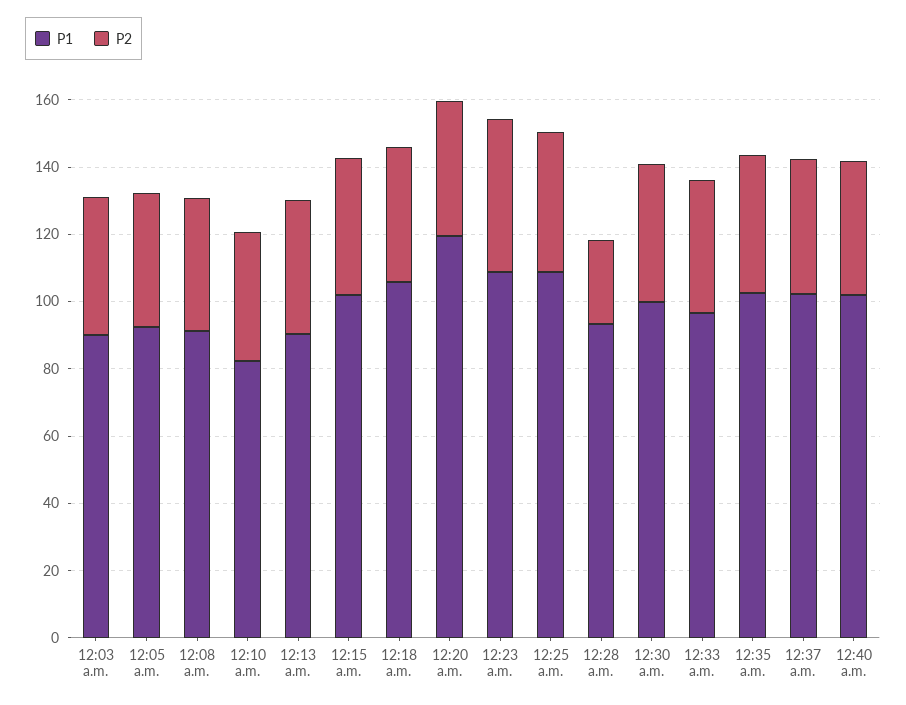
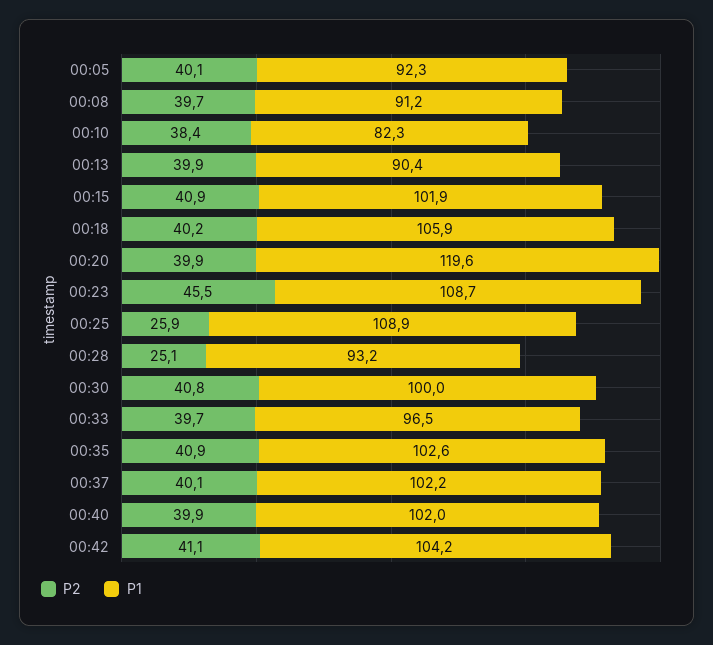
P1, 12:03 a.m.: 90 -> none
P2, 12:03 a.m.: 40 -> none
P2, 12:25 a.m.: 40 -> 25.9
P2, 00:42: none -> 41.1
P1, 00:42: none -> 104.2

